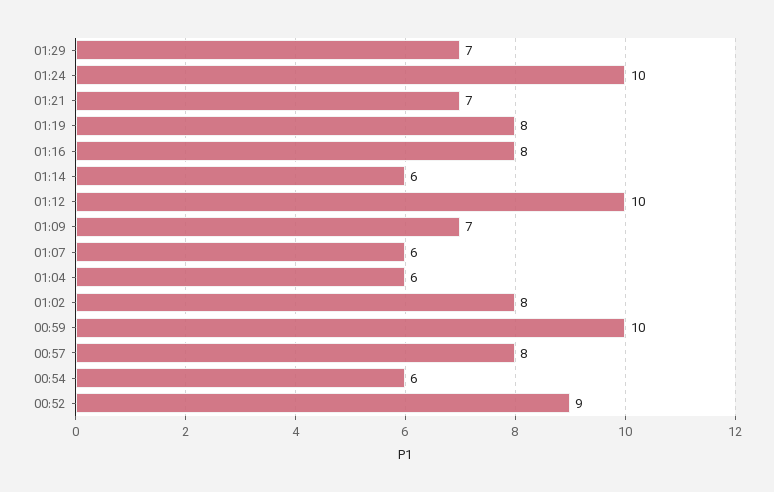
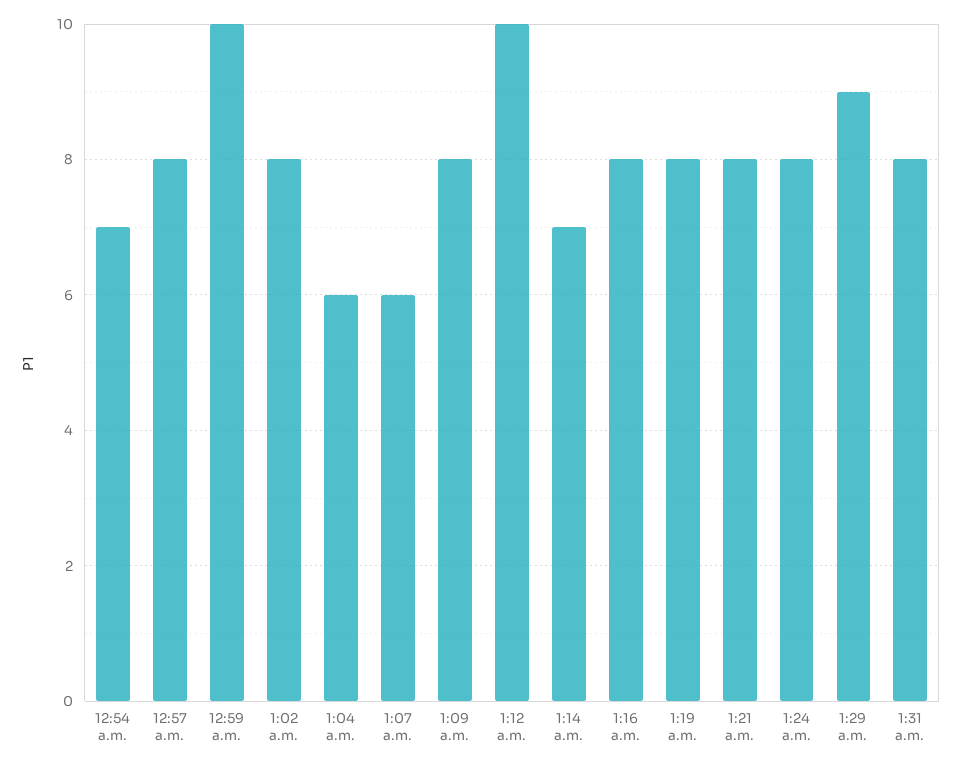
01:29: 7 -> 9
01:24: 10 -> 8
01:21: 7 -> 8
01:14: 6 -> 7
01:09: 7 -> 8
00:54: 6 -> 7
00:52: 9 -> none
1:31 a.m.: none -> 8

